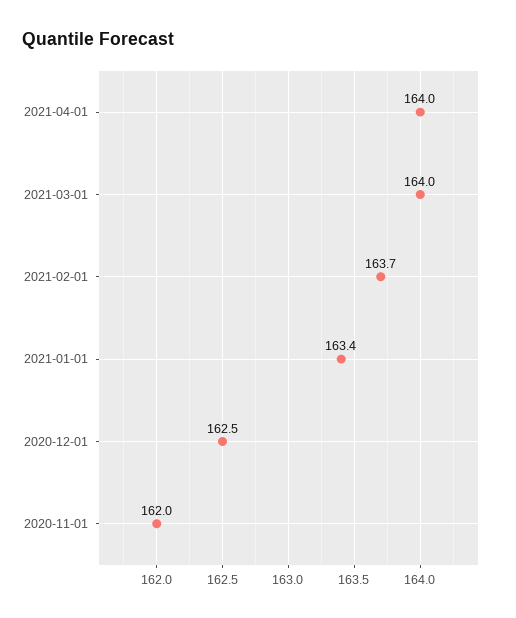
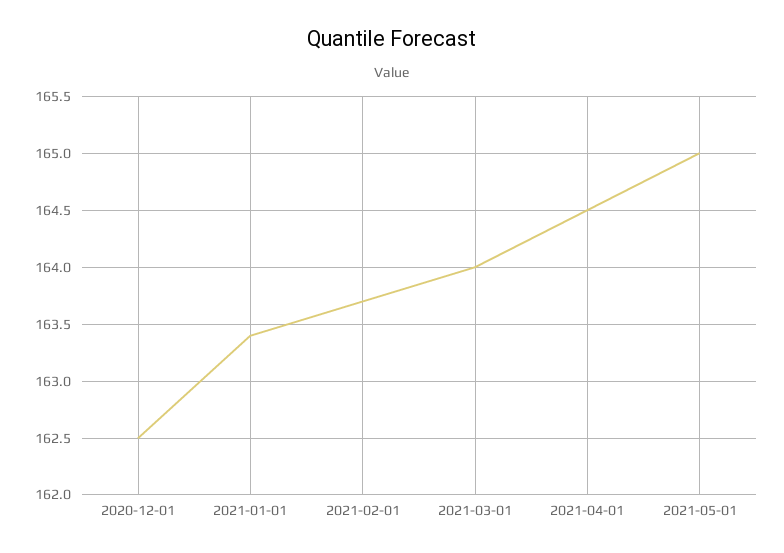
2021-04-01: 164 -> 164.5
2020-11-01: 162 -> none
2021-05-01: none -> 165

